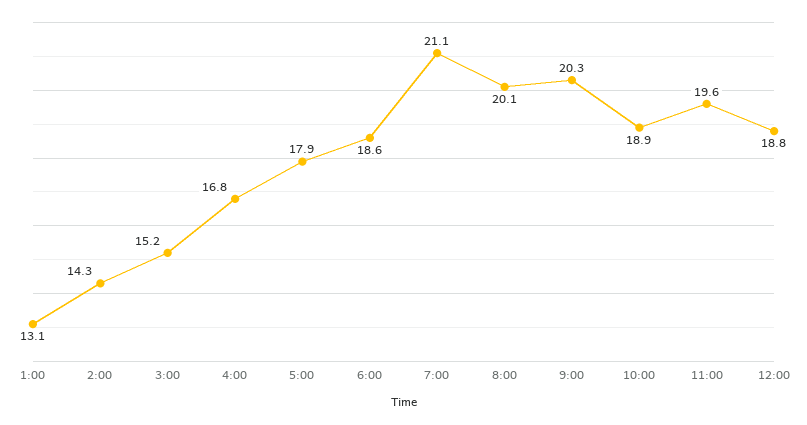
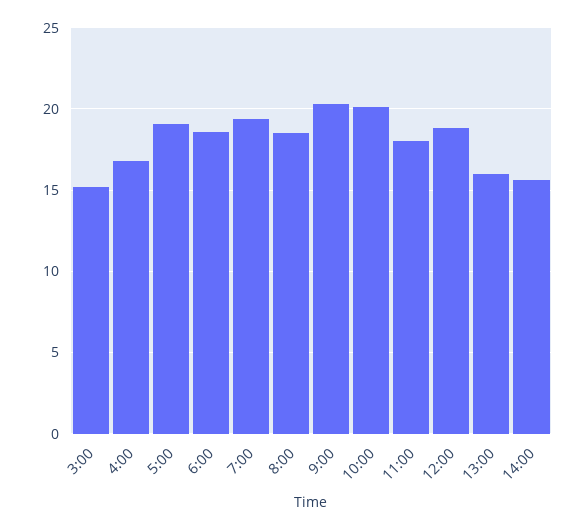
1:00: 13.1 -> none
2:00: 14.3 -> none
5:00: 17.9 -> 19
7:00: 21.1 -> 19.5
8:00: 20.1 -> 18.5
10:00: 18.9 -> 20
11:00: 19.6 -> 18
13:00: none -> 16
14:00: none -> 15.5

